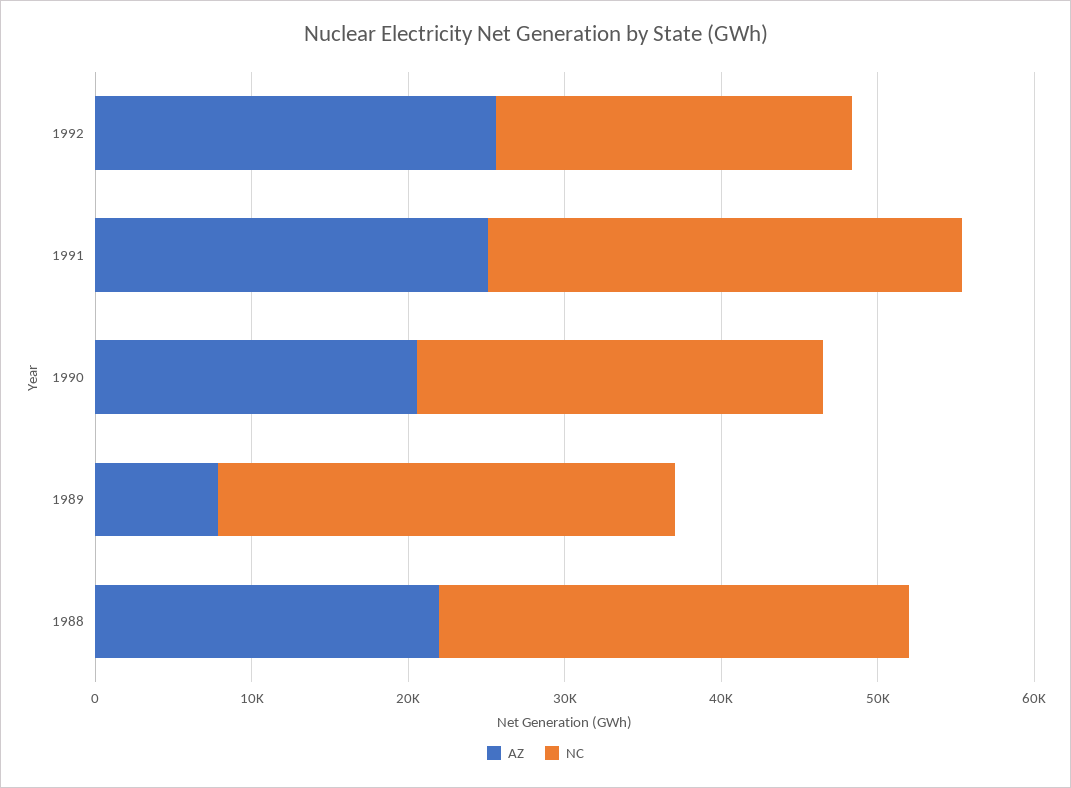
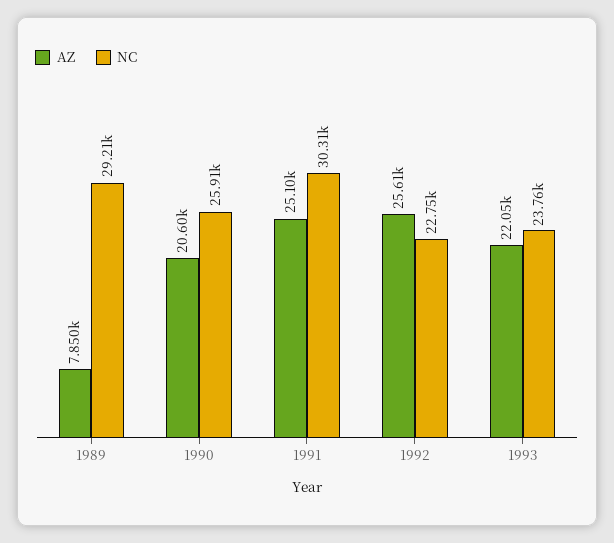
AZ, 1988: 22000 -> none
NC, 1988: 30000 -> none
AZ, 1993: none -> 22050
NC, 1993: none -> 23760

